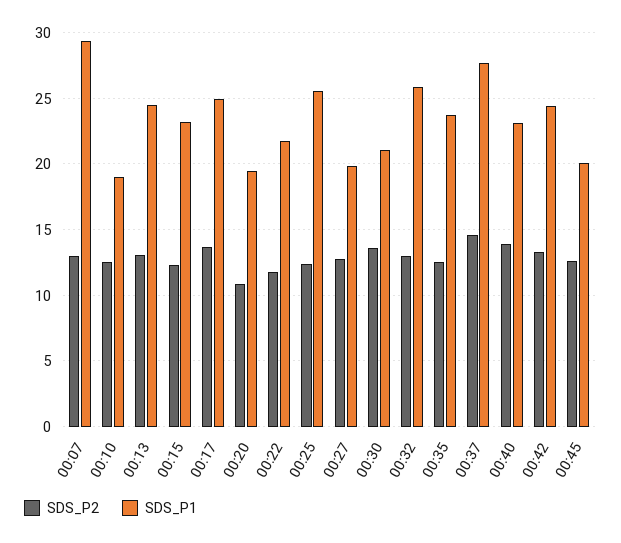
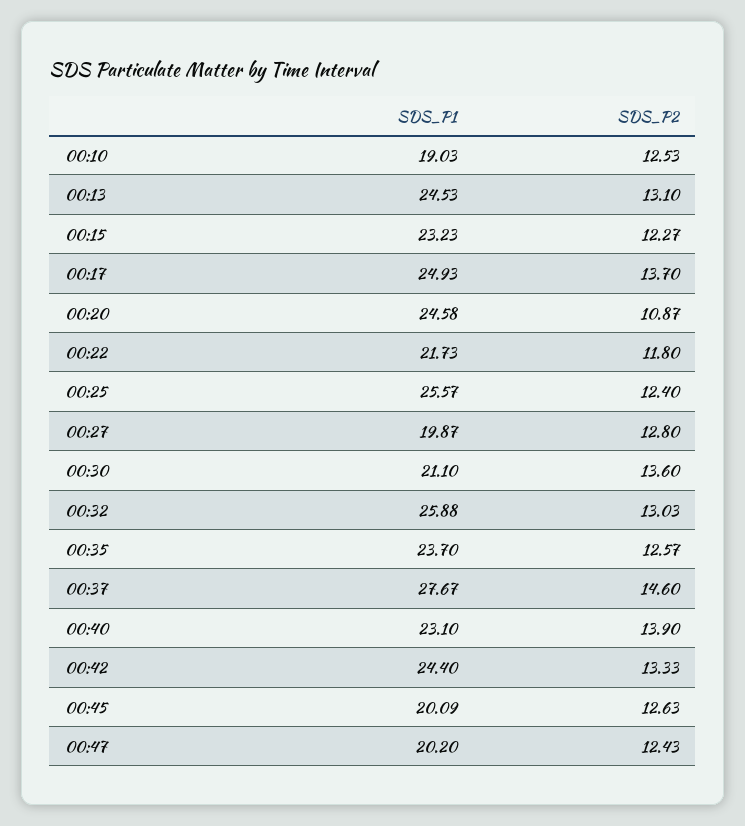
SDS_P2, 00:07: 13 -> none
SDS_P1, 00:07: 29.5 -> none
SDS_P1, 00:20: 19.5 -> 24.58
SDS_P1, 00:47: none -> 20.2
SDS_P2, 00:47: none -> 12.43

